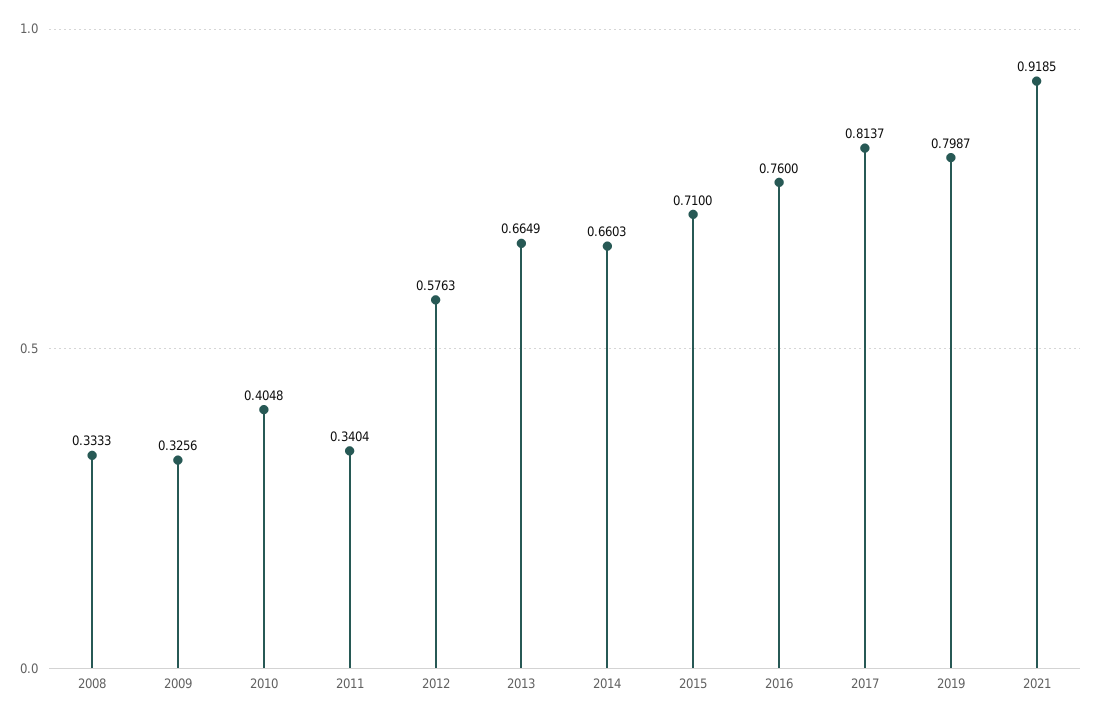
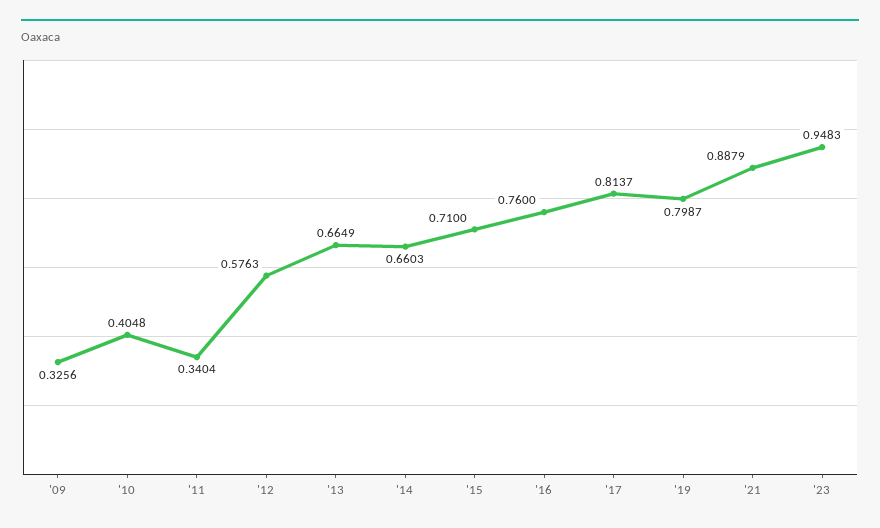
2008: 0.3333 -> none
2021: 0.9185 -> 0.8879
'23: none -> 0.9483

